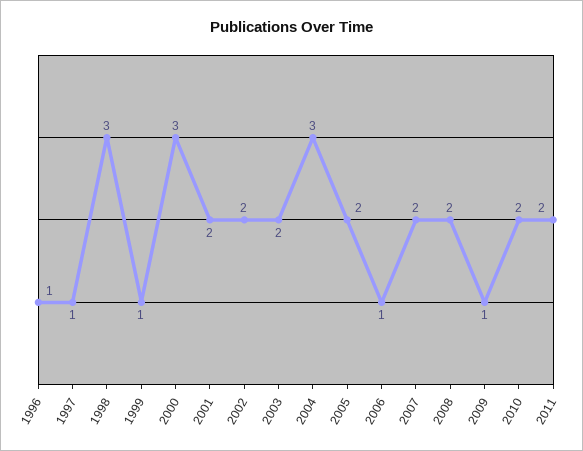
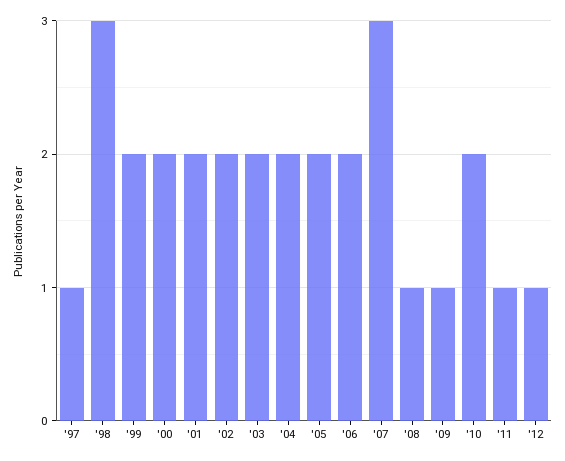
1996: 1 -> none
1999: 1 -> 2
2000: 3 -> 2
2004: 3 -> 2
2006: 1 -> 2
2007: 2 -> 3
2008: 2 -> 1
2011: 2 -> 1
'12: none -> 1

